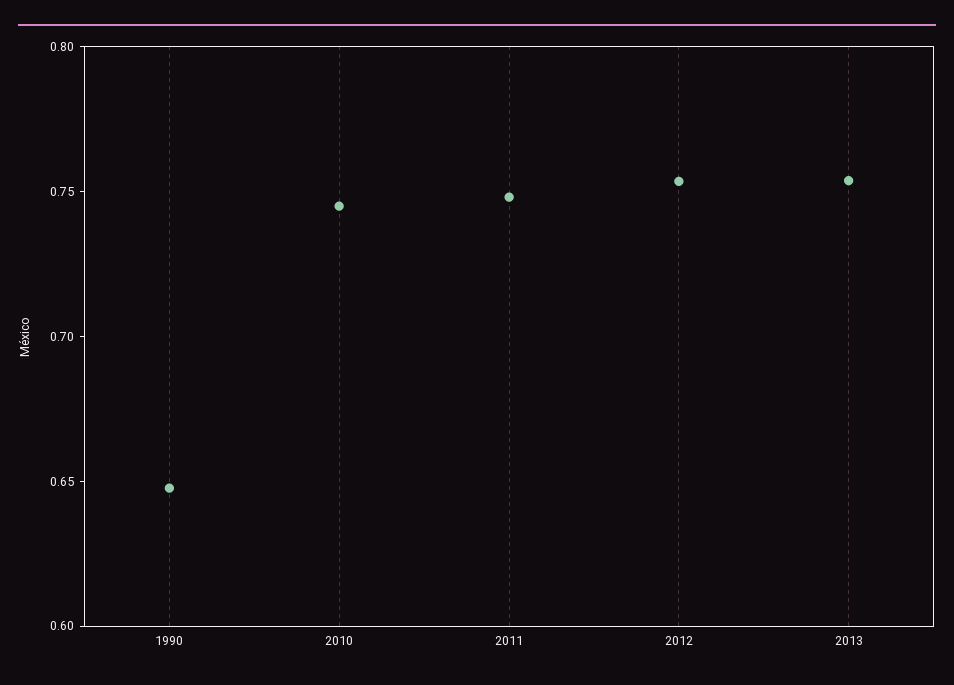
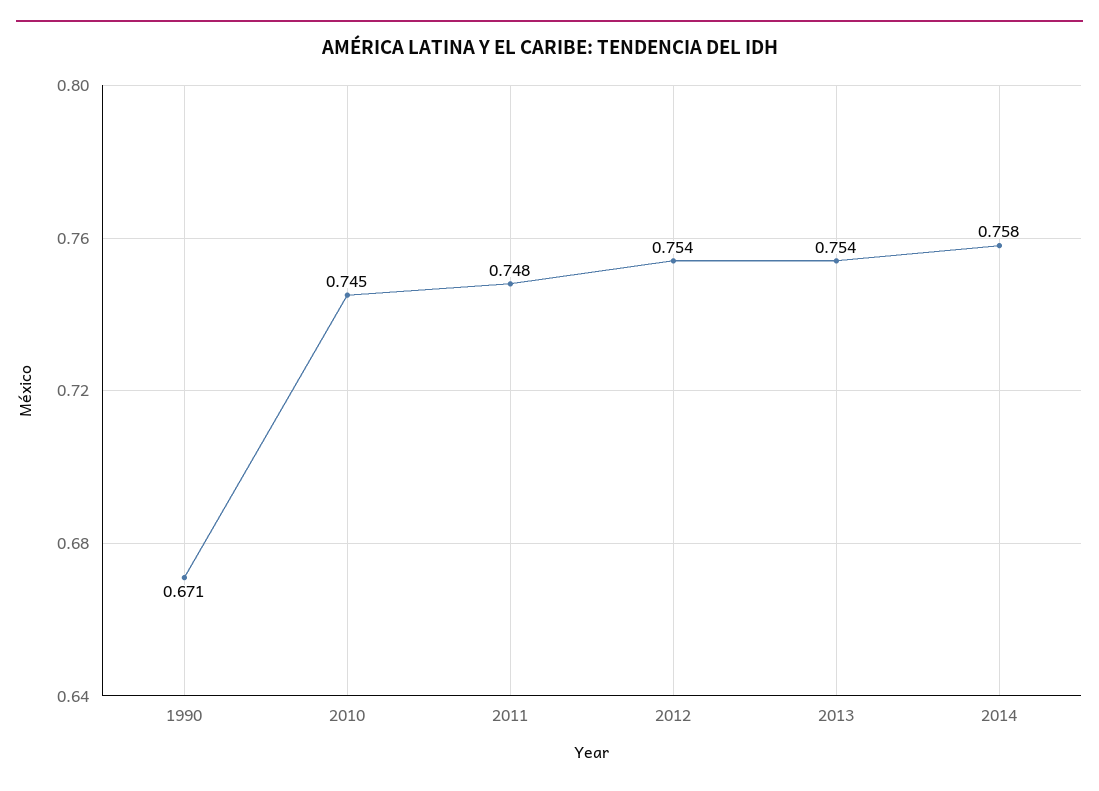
1990: 0.65 -> 0.671
2014: none -> 0.758

